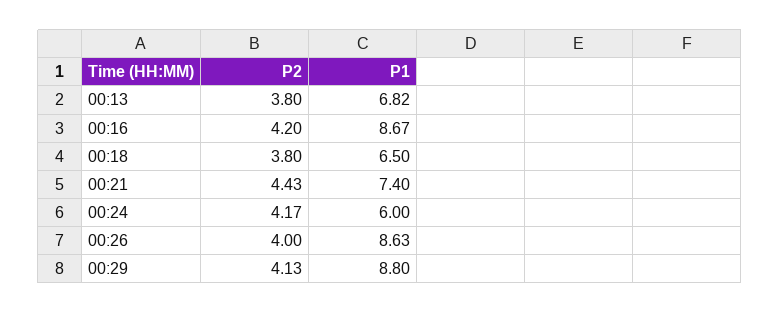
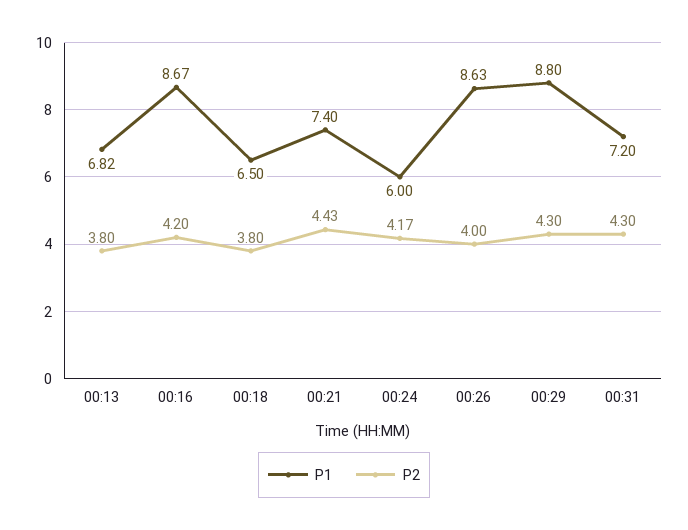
P2, 00:29: 4.13 -> 4.3
P1, 00:31: none -> 7.2
P2, 00:31: none -> 4.3

